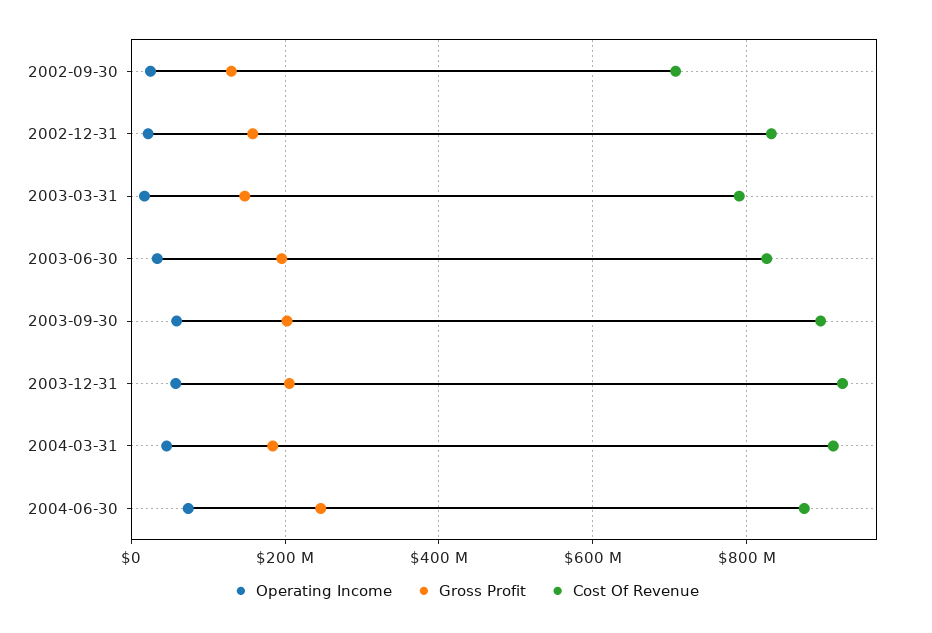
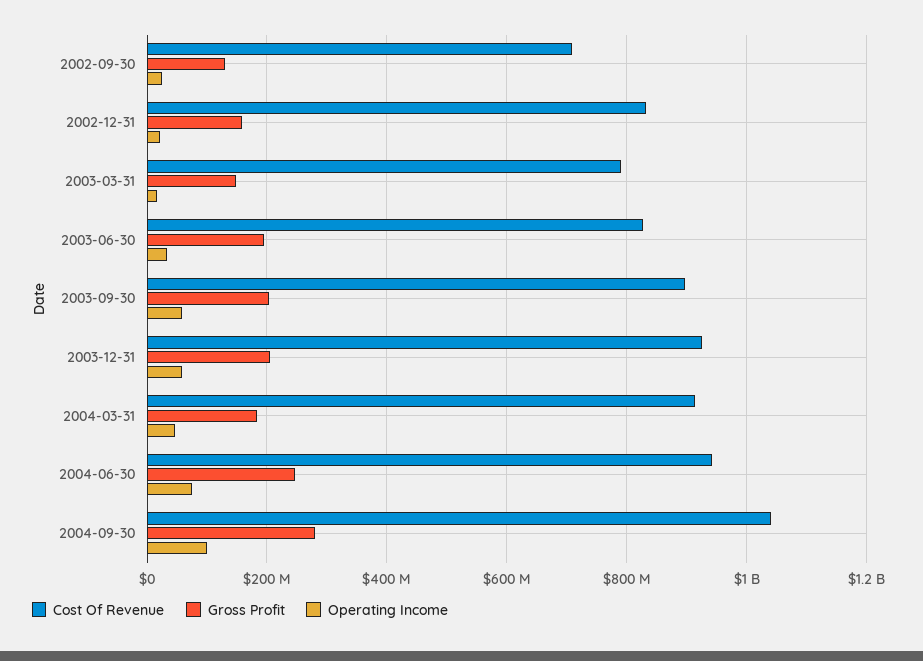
Cost Of Revenue, 2004-06-30: 880000000 -> 940000000
Cost Of Revenue, 2004-09-30: none -> 1040000000
Gross Profit, 2004-09-30: none -> 280000000
Operating Income, 2004-09-30: none -> 100000000

